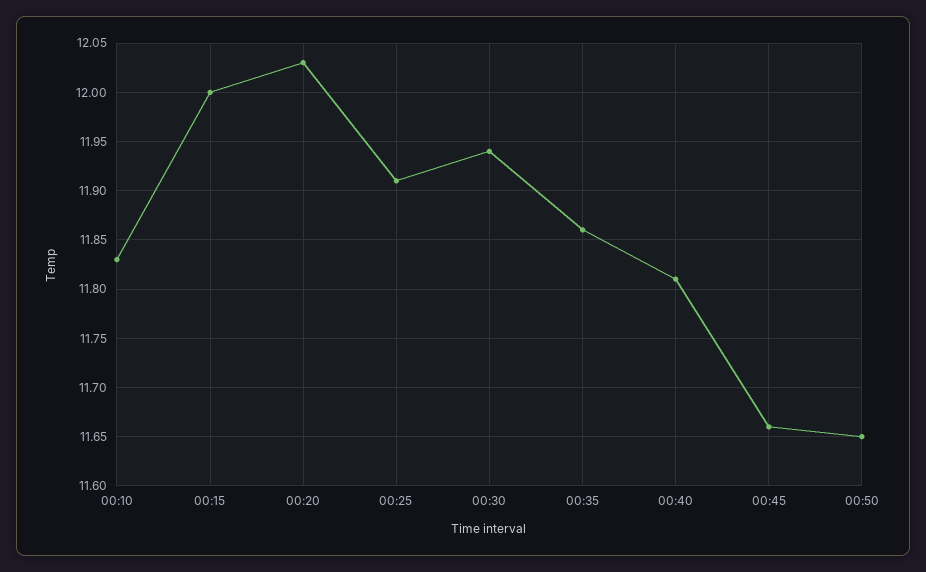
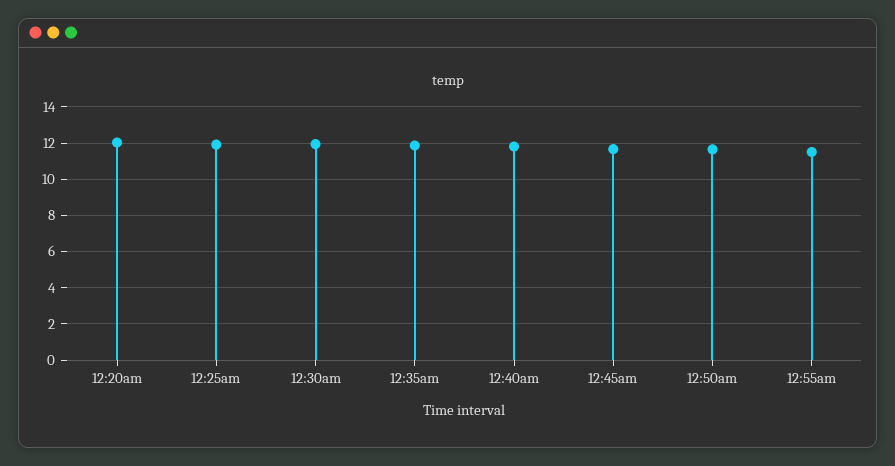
00:10: 11.83 -> none
00:15: 12 -> none
12:55am: none -> 11.5

